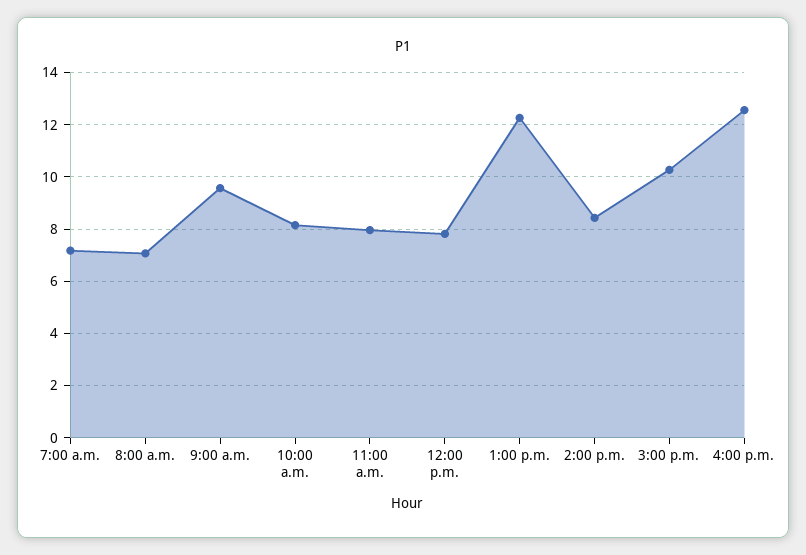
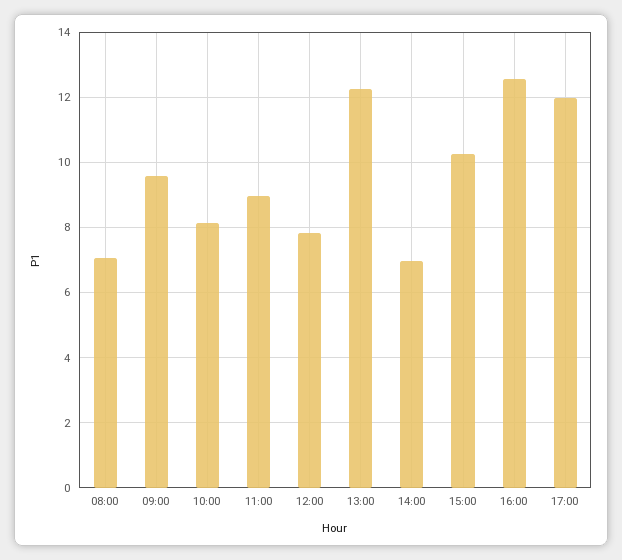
7:00 a.m.: 7.25 -> none
11:00 a.m.: 8 -> 9
2:00 p.m.: 8.5 -> 7
17:00: none -> 12

